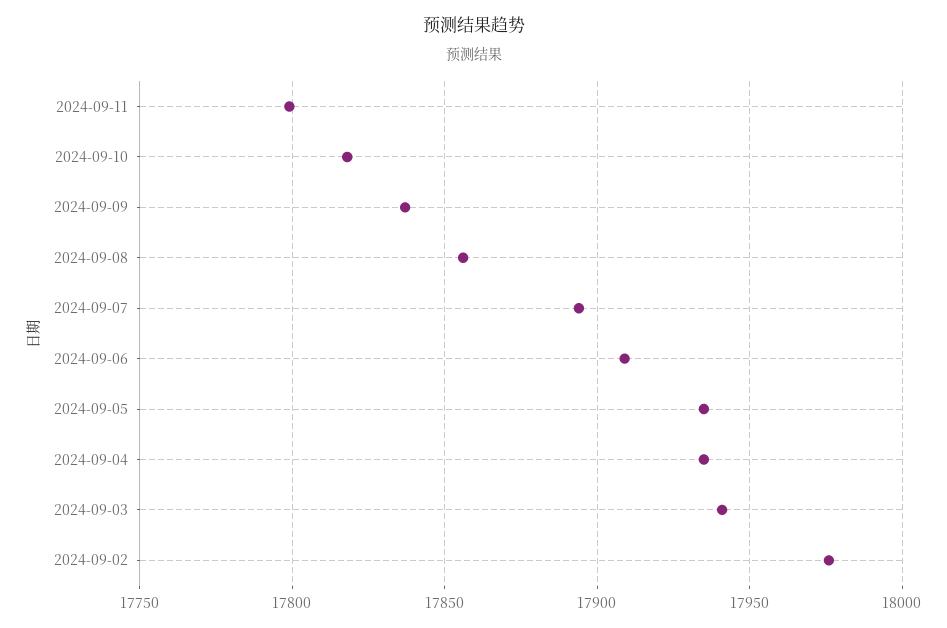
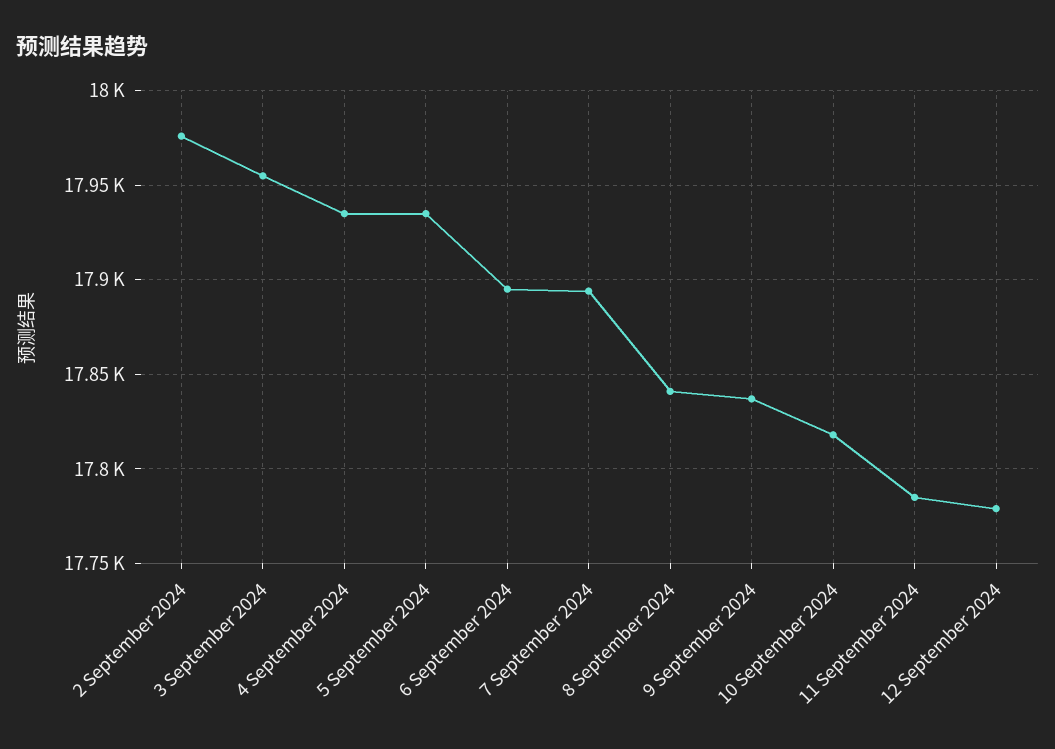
2024-09-11: 17800 -> 17785
2024-09-08: 17855 -> 17840
2024-09-06: 17910 -> 17895
2024-09-03: 17940 -> 17955
12 September 2024: none -> 17780

